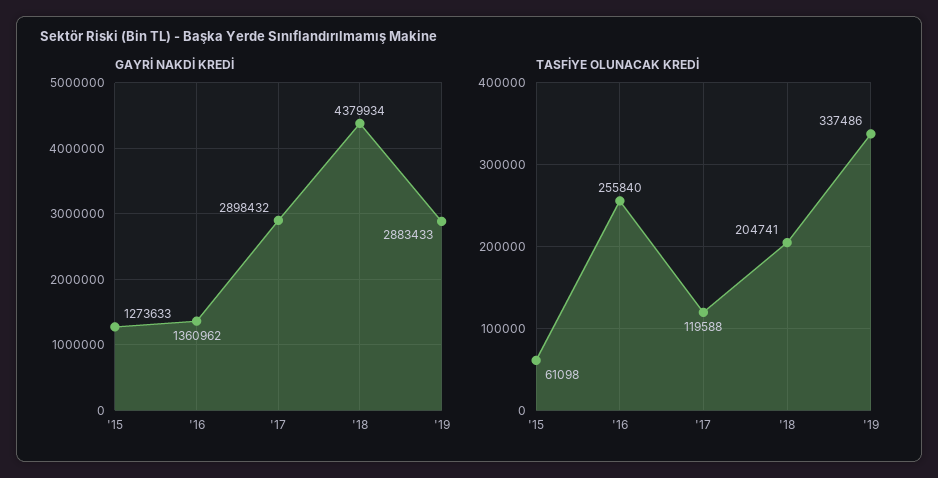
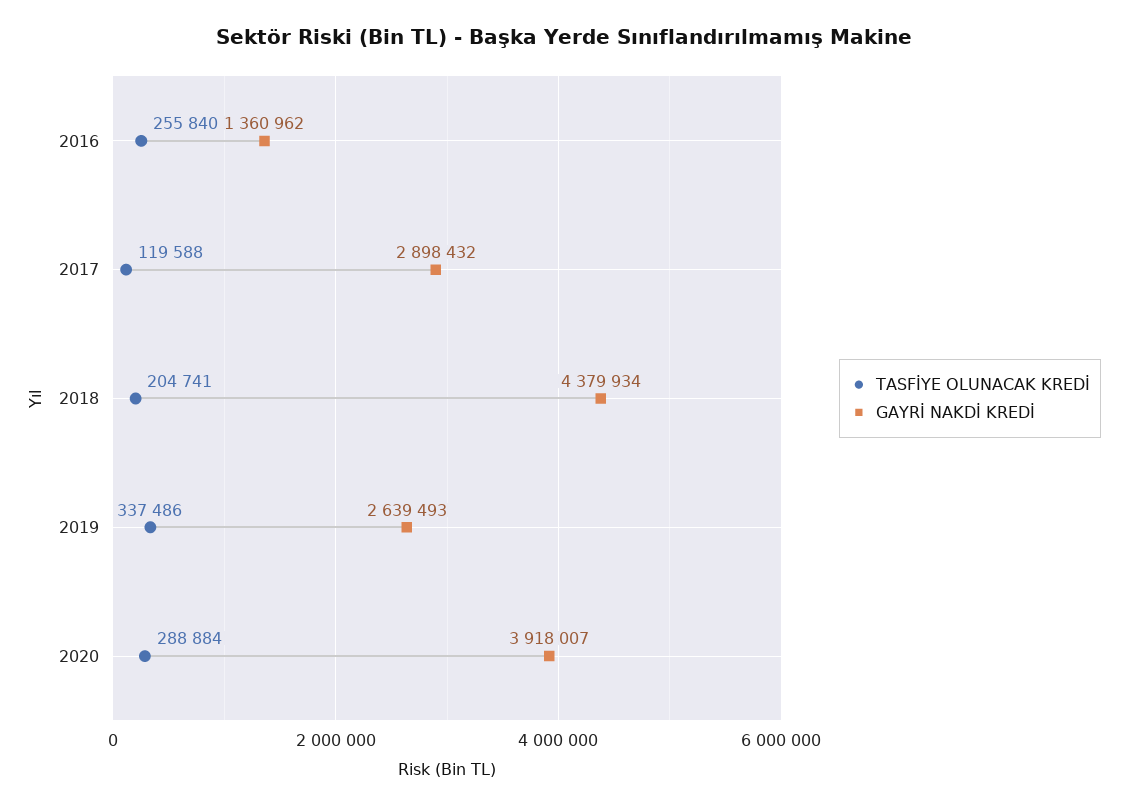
GAYRİ NAKDİ KREDİ, '15: 1273633 -> none
GAYRİ NAKDİ KREDİ, '19: 2883433 -> 2639493
TASFİYE OLUNACAK KREDİ, '15: 61098 -> none
TASFİYE OLUNACAK KREDİ, 2020: none -> 288884
GAYRİ NAKDİ KREDİ, 2020: none -> 3918007

